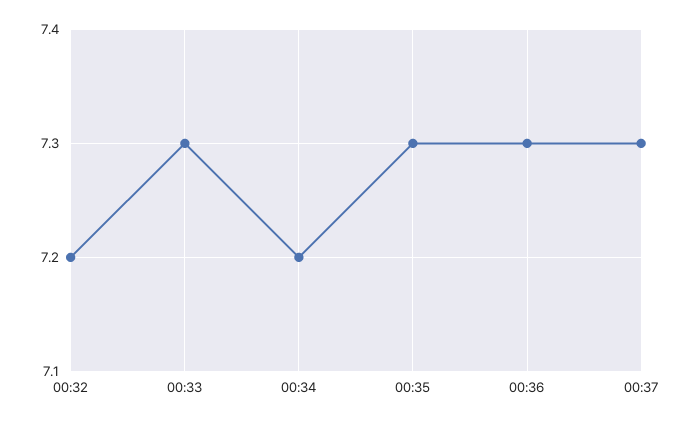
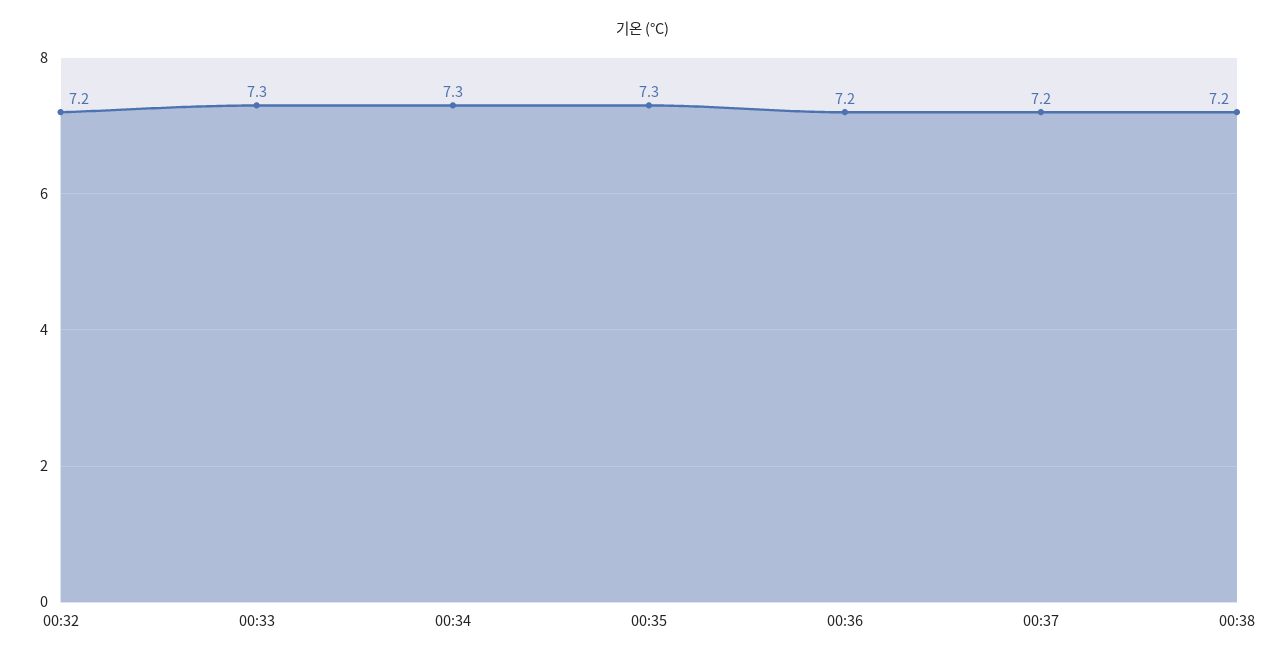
00:34: 7.2 -> 7.3
00:36: 7.3 -> 7.2
00:37: 7.3 -> 7.2
00:38: none -> 7.2

